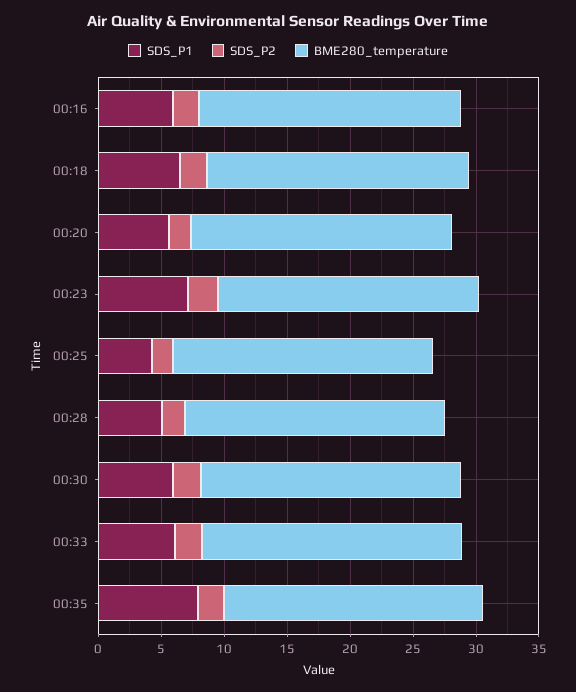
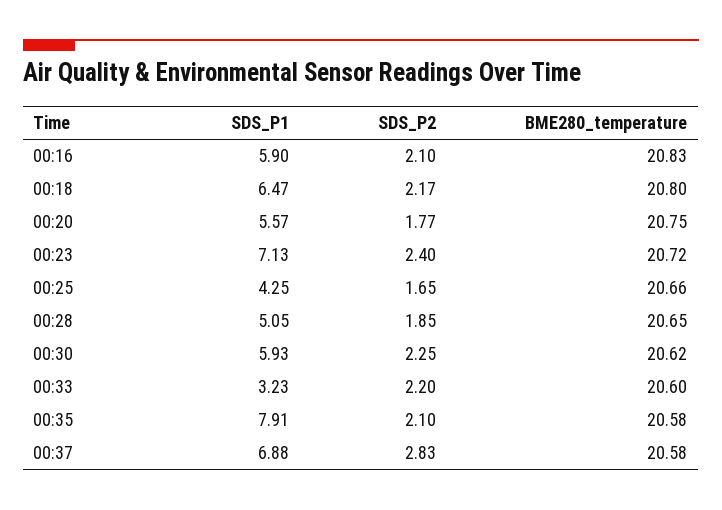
SDS_P1, 00:33: 6 -> 3.23
SDS_P1, 00:37: none -> 6.88
SDS_P2, 00:37: none -> 2.83
BME280_temperature, 00:37: none -> 20.58

